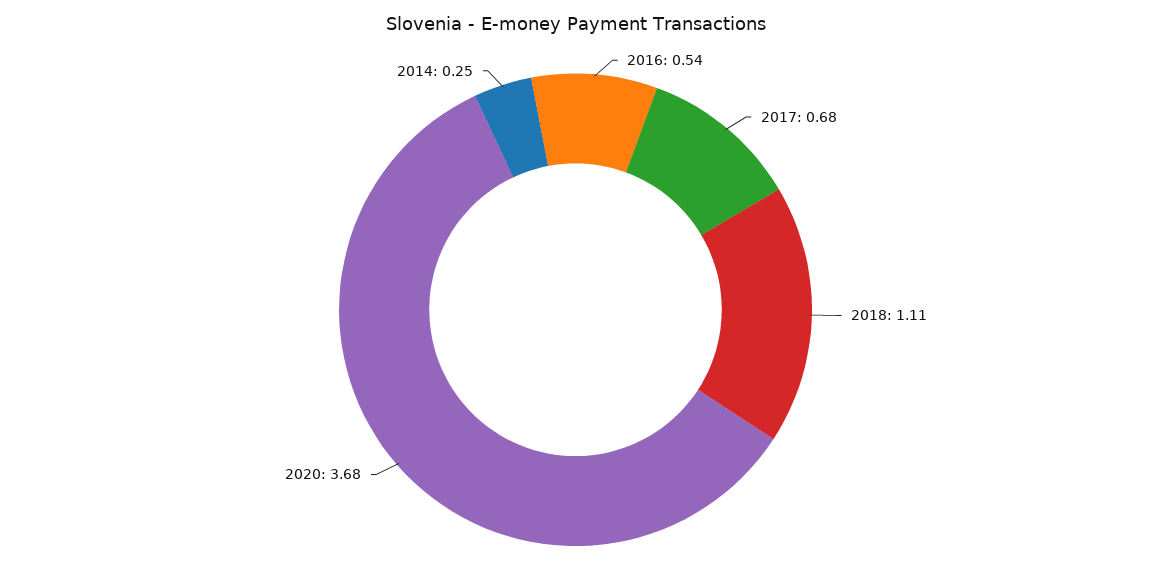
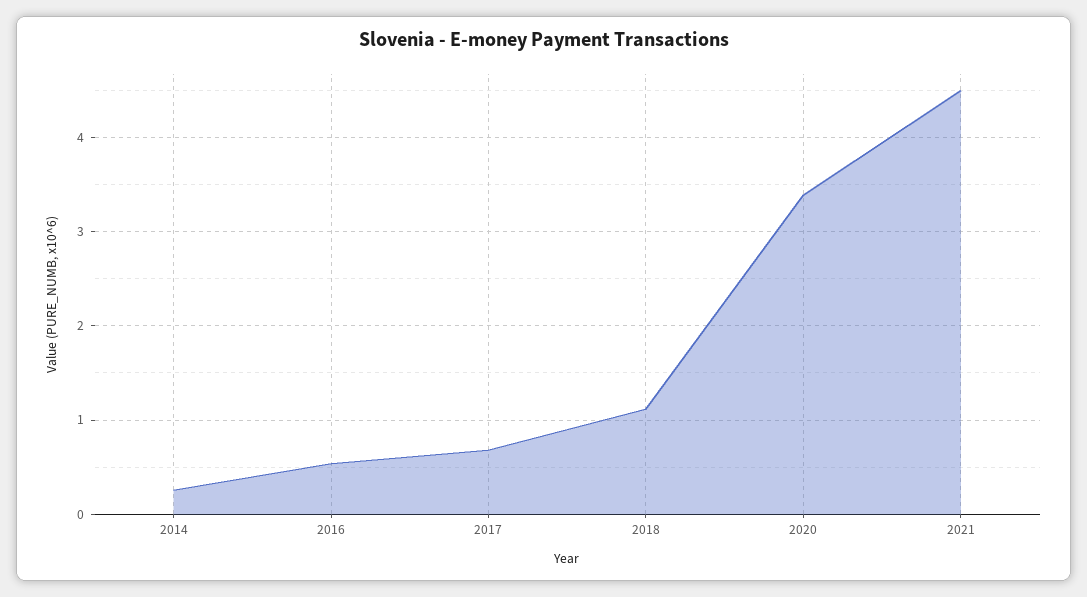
2020: 3.68 -> 3.4
2021: none -> 4.5

